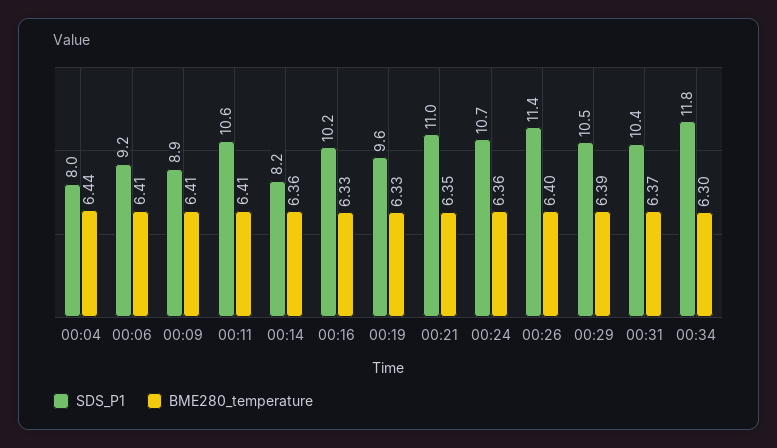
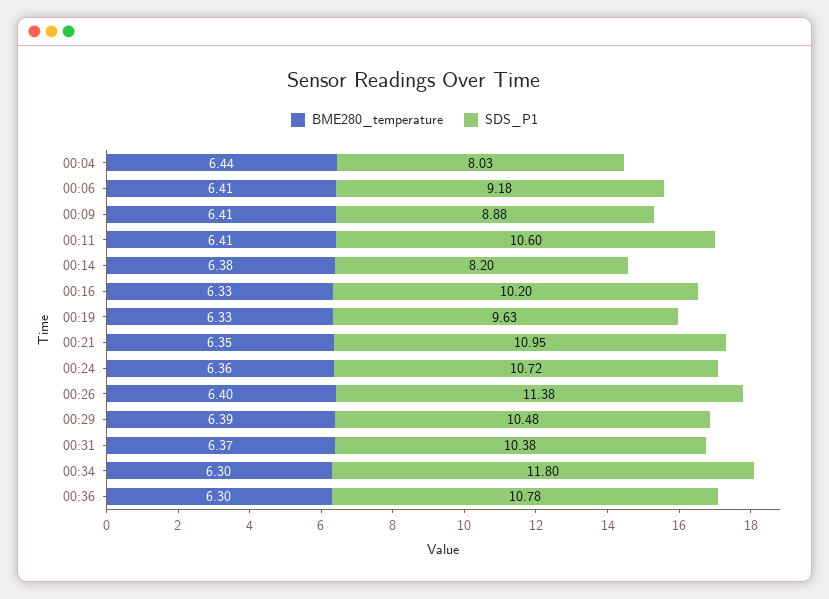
BME280_temperature, 00:14: 6.36 -> 6.38
BME280_temperature, 00:36: none -> 6.3
SDS_P1, 00:36: none -> 10.78

